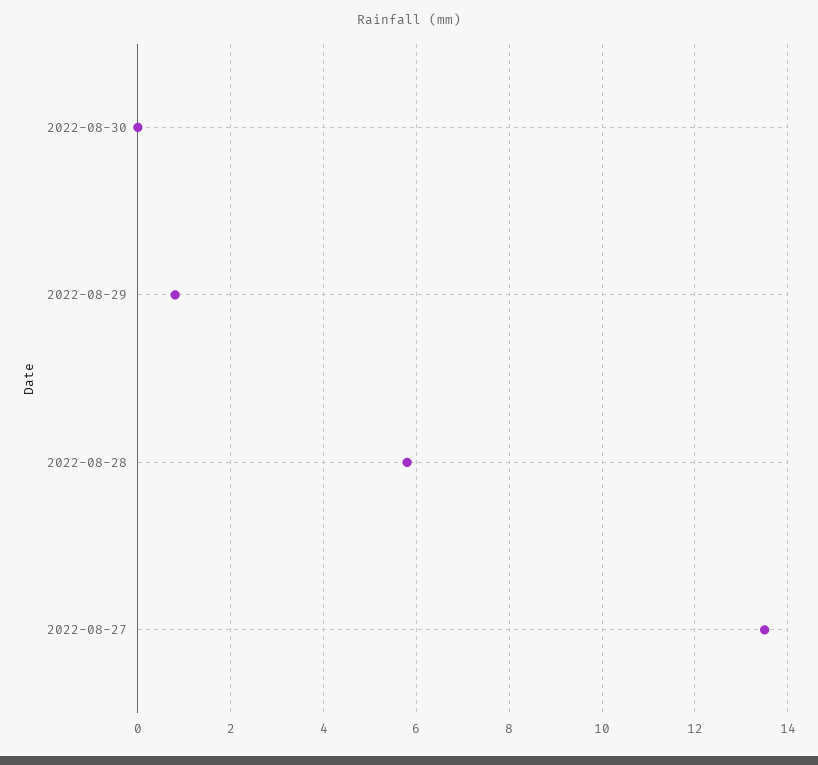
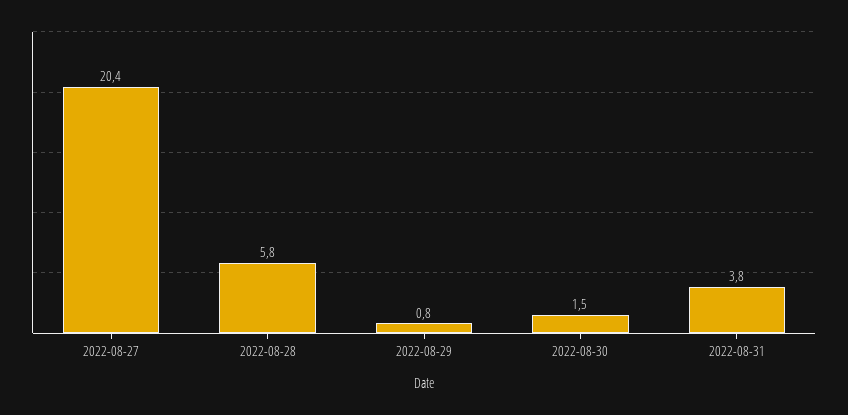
2022-08-30: 0 -> 1.5
2022-08-27: 13.5 -> 20.4
2022-08-31: none -> 3.8

